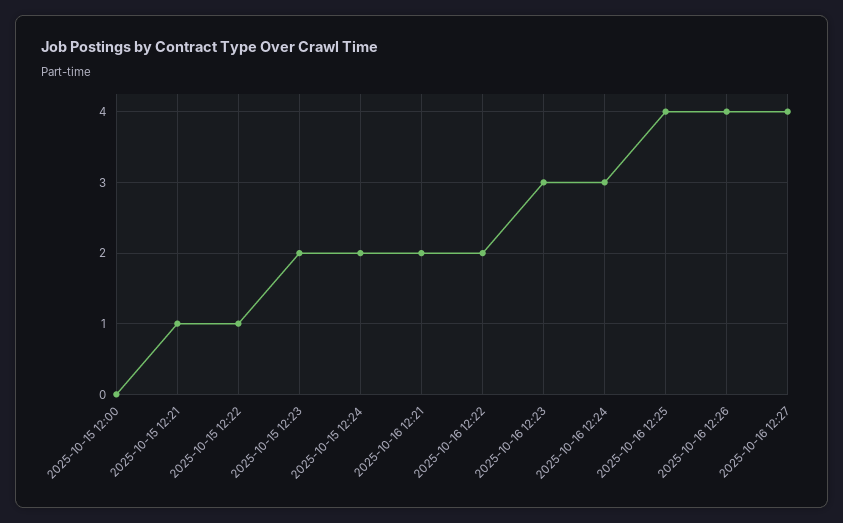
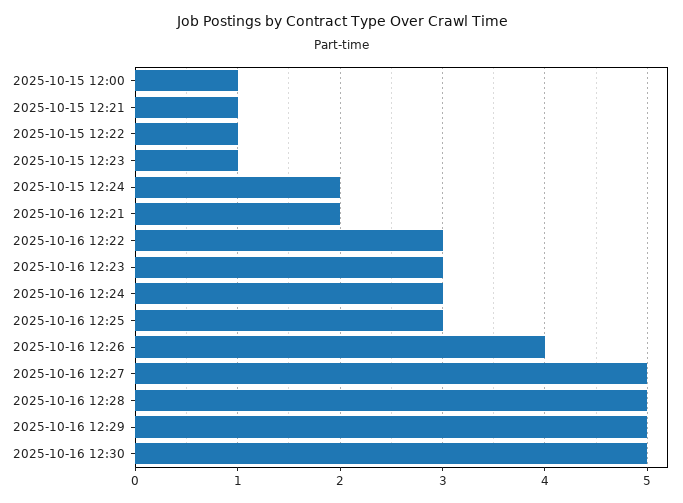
2025-10-15 12:00: 0 -> 1
2025-10-15 12:23: 2 -> 1
2025-10-16 12:22: 2 -> 3
2025-10-16 12:25: 4 -> 3
2025-10-16 12:27: 4 -> 5
2025-10-16 12:28: none -> 5
2025-10-16 12:29: none -> 5
2025-10-16 12:30: none -> 5

